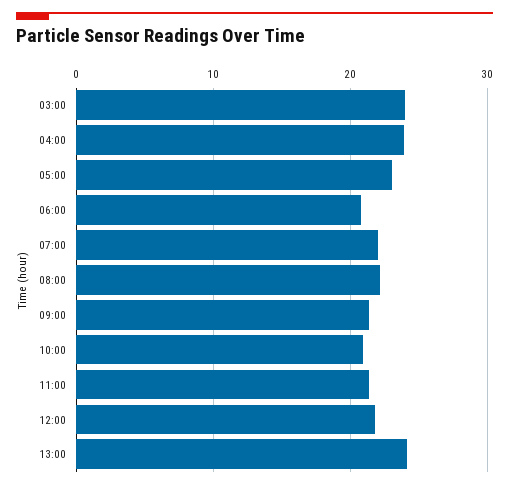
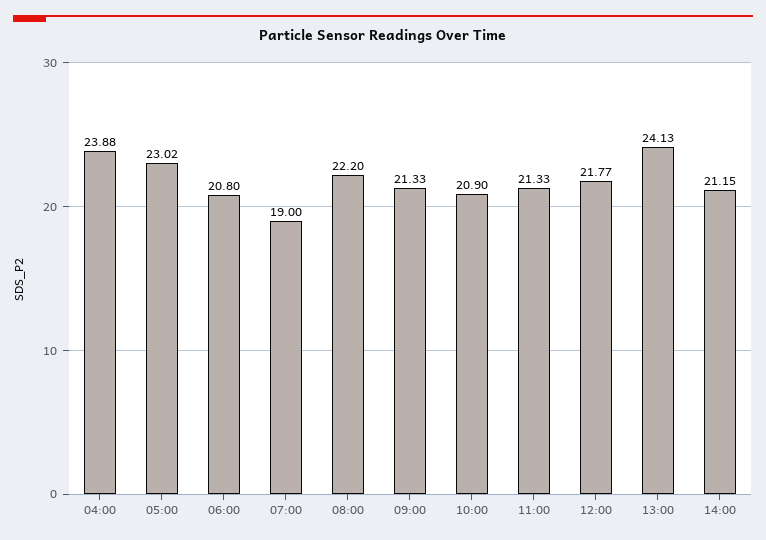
03:00: 24 -> none
07:00: 22 -> 19
14:00: none -> 21.15

